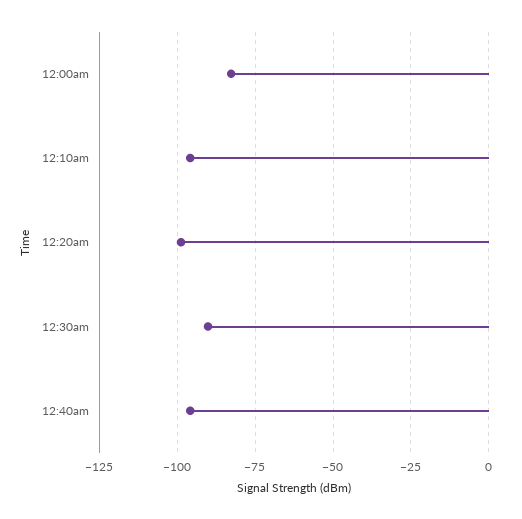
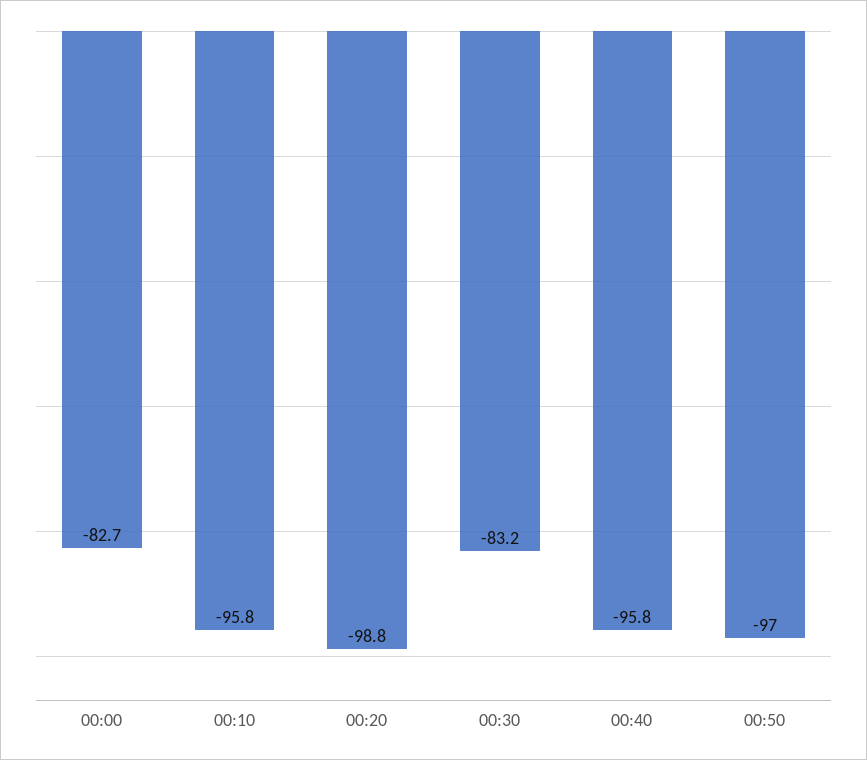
12:30am: -90 -> -83.2
00:50: none -> -97

